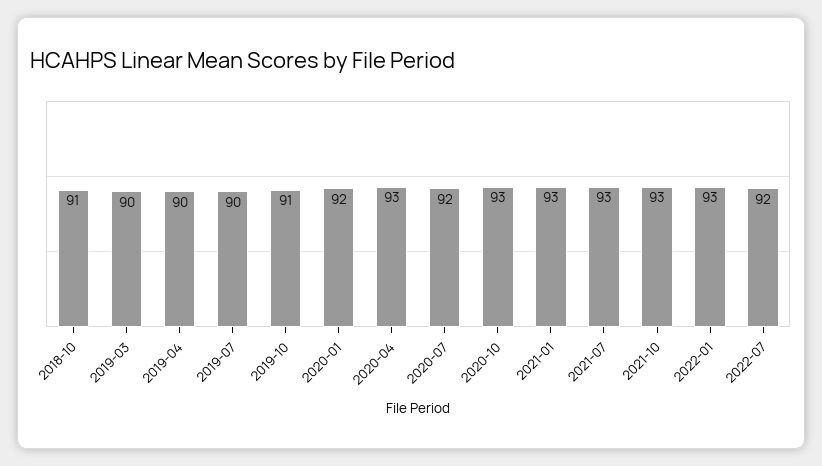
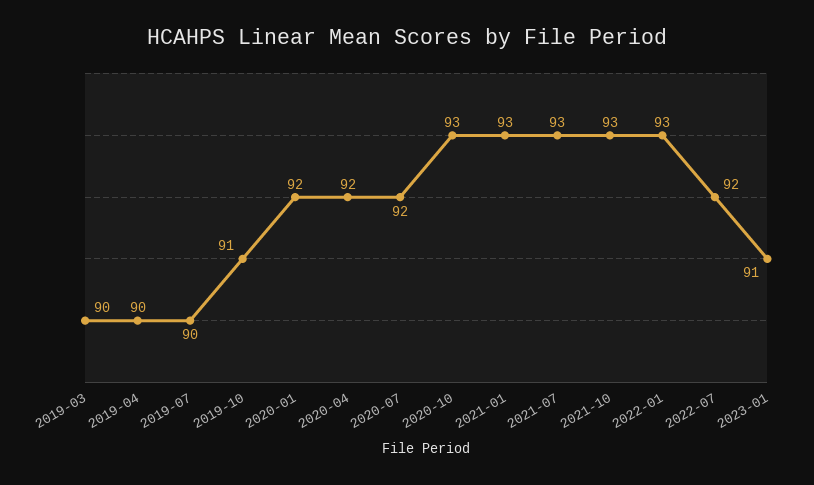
2018-10: 91 -> none
2020-04: 93 -> 92
2023-01: none -> 91

